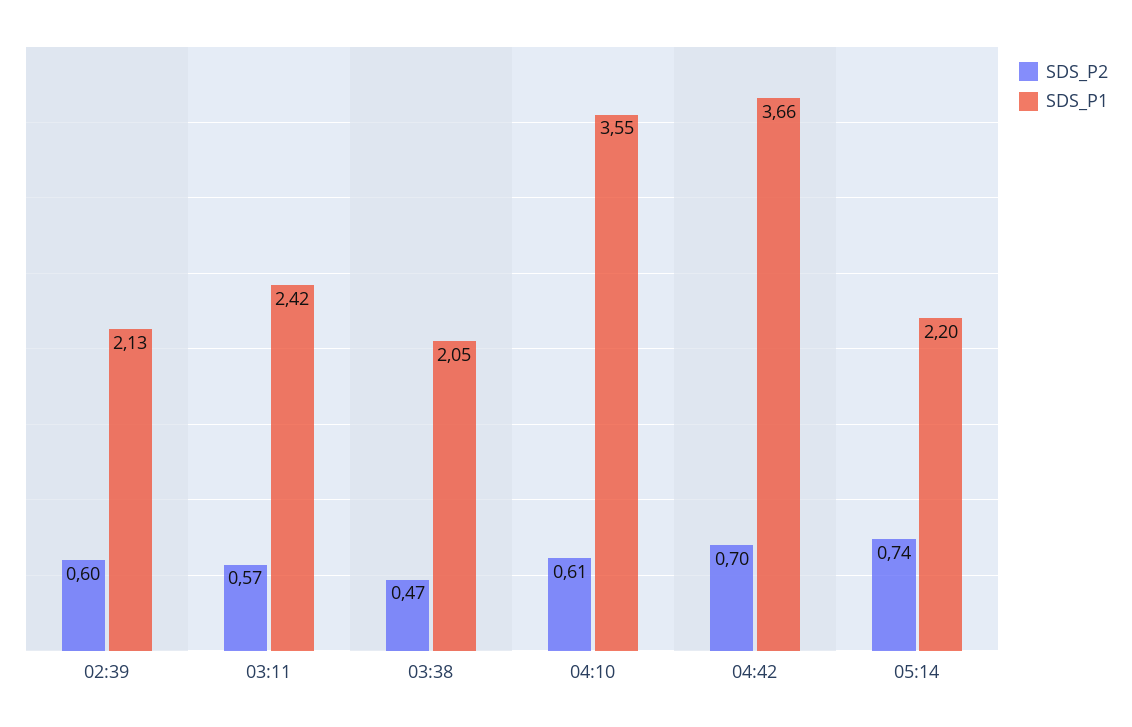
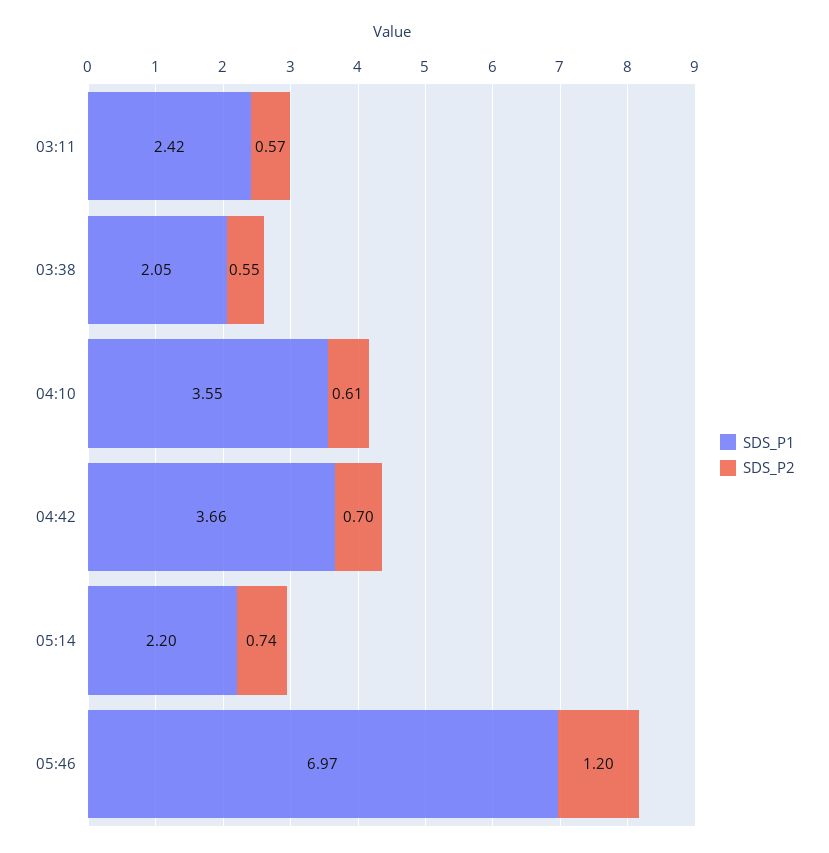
SDS_P2, 02:39: 0.6 -> none
SDS_P1, 02:39: 2.13 -> none
SDS_P2, 03:38: 0.47 -> 0.55
SDS_P1, 05:46: none -> 6.97
SDS_P2, 05:46: none -> 1.2

